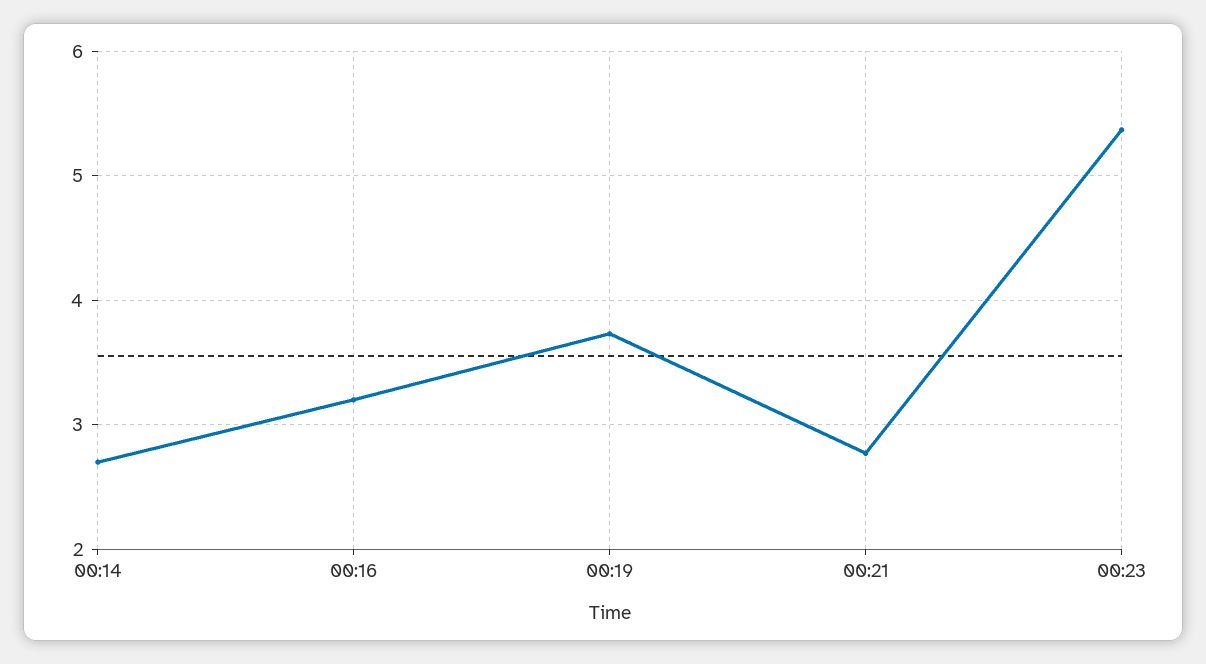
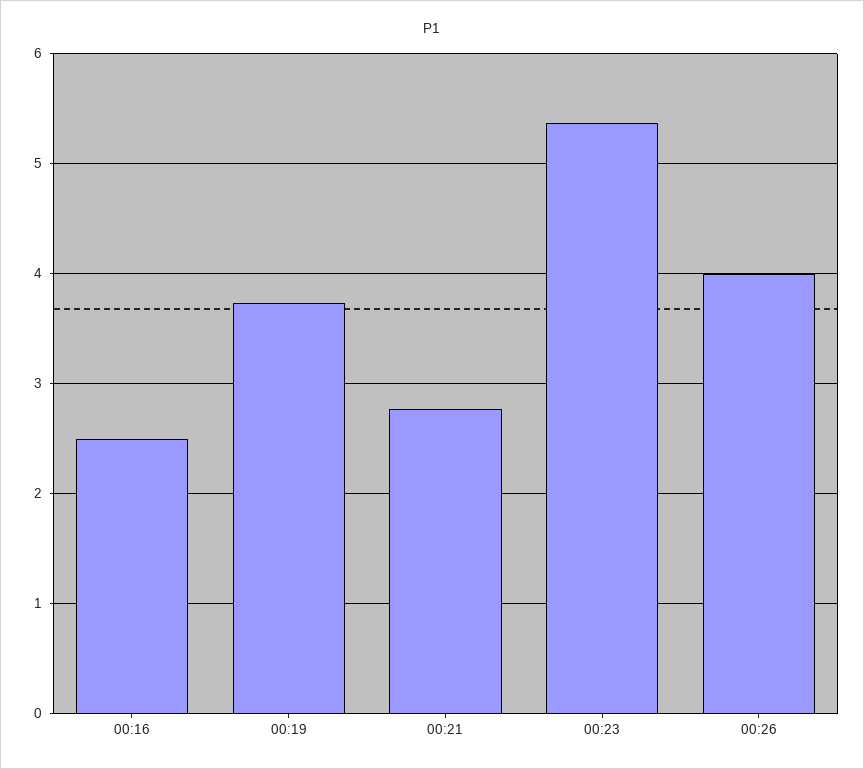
00:14: 2.7 -> none
00:16: 3.2 -> 2.5
00:26: none -> 4

